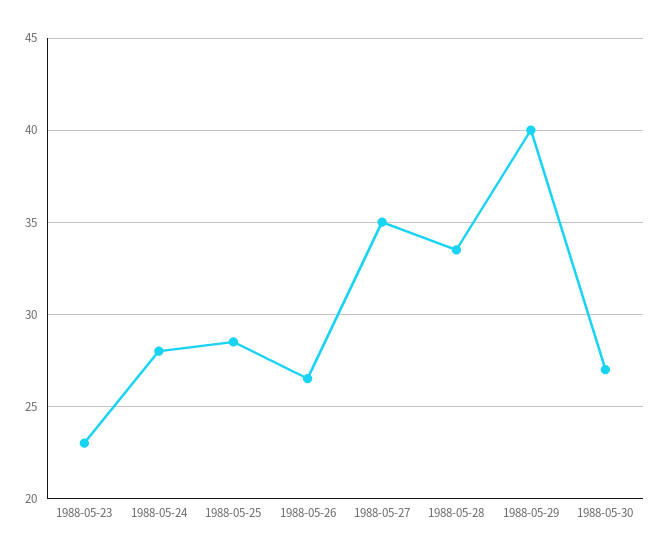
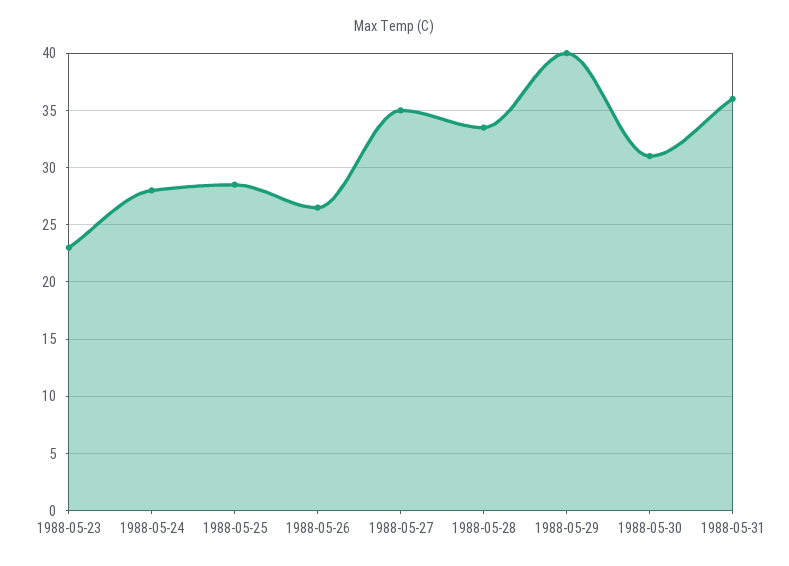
1988-05-30: 27 -> 31
1988-05-31: none -> 36

